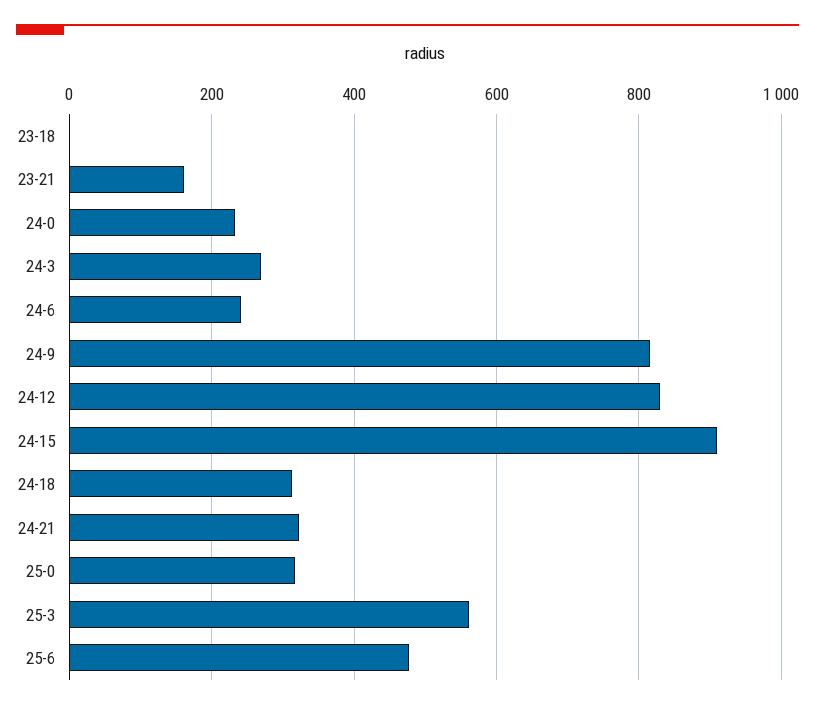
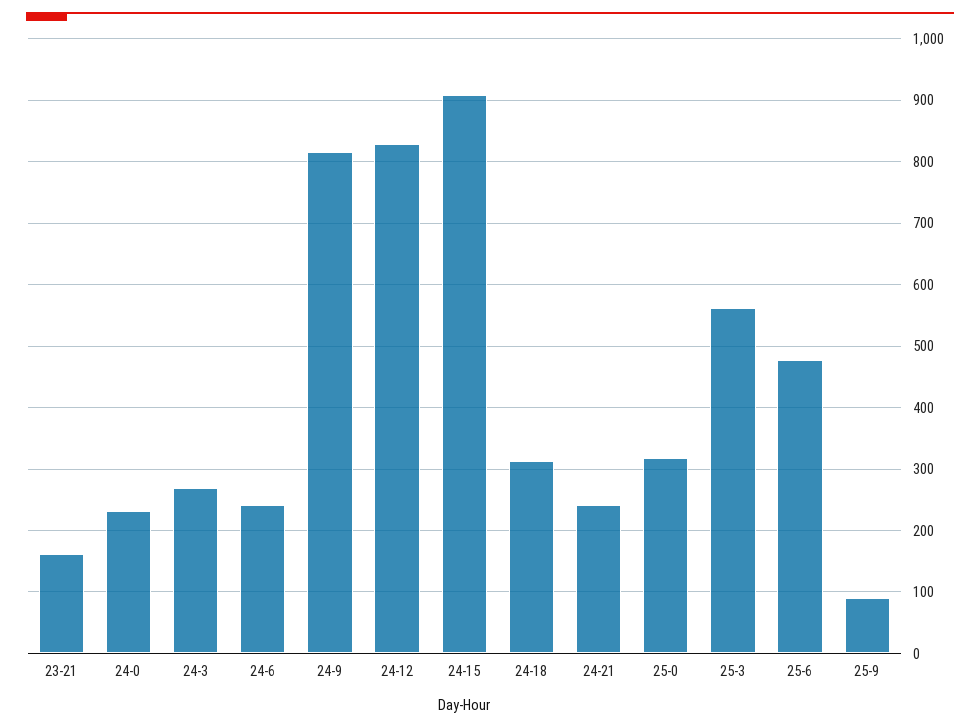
23-18: 0 -> none
24-21: 320 -> 240
25-9: none -> 90

